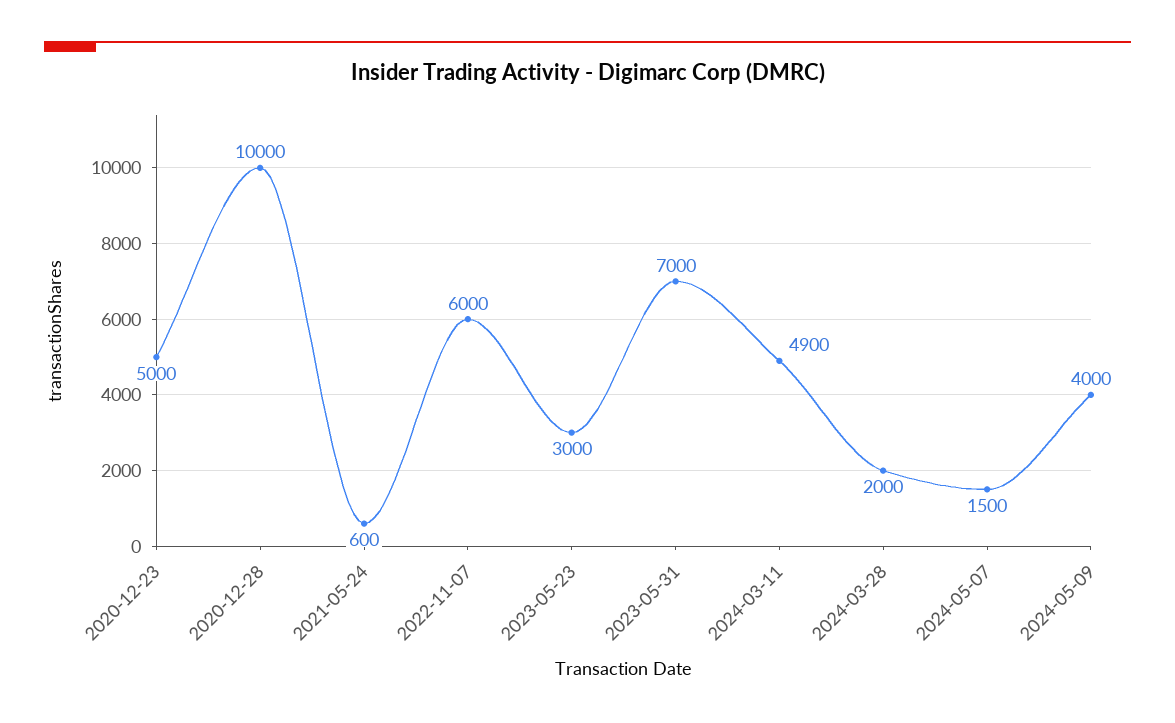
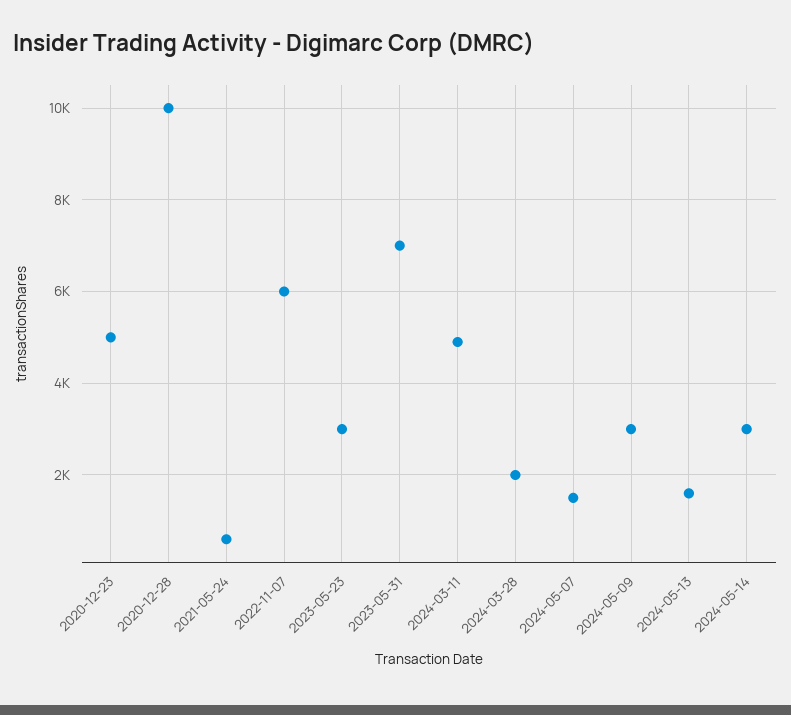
2024-05-09: 4000 -> 3000
2024-05-13: none -> 1600
2024-05-14: none -> 3000

